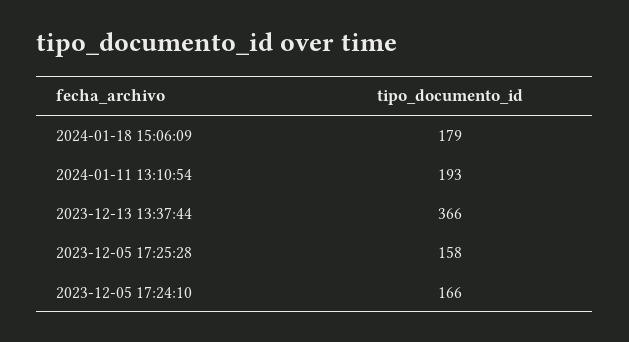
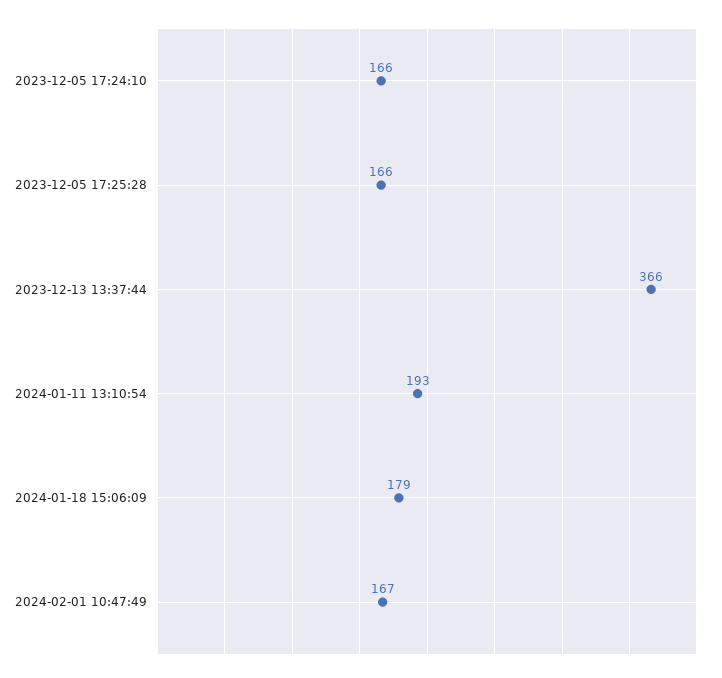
2023-12-05 17:25:28: 158 -> 166
2024-02-01 10:47:49: none -> 167

